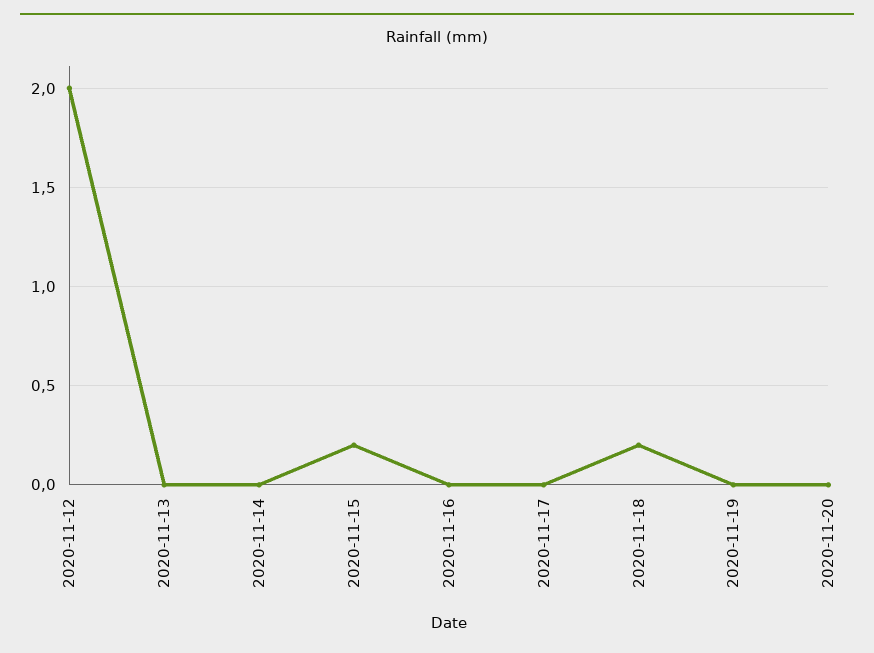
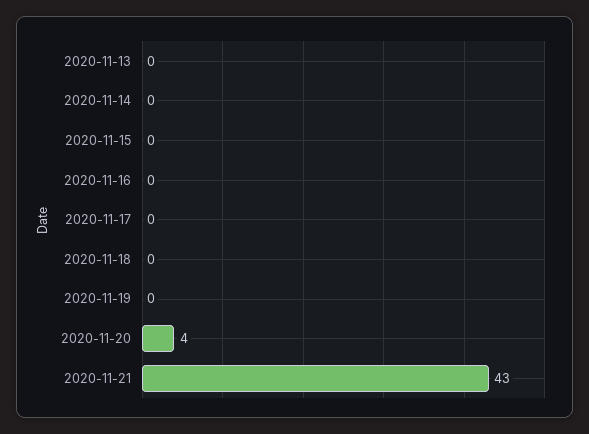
2020-11-12: 2 -> none
2020-11-20: 0 -> 4
2020-11-21: none -> 43

